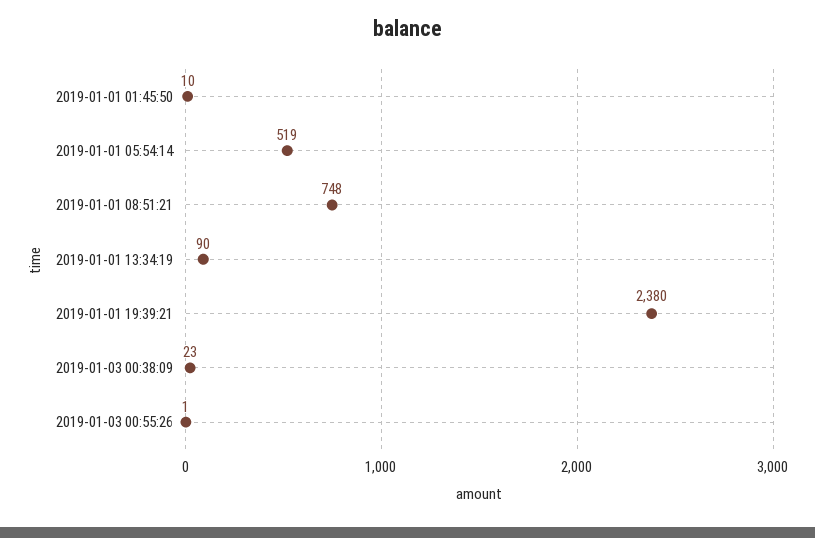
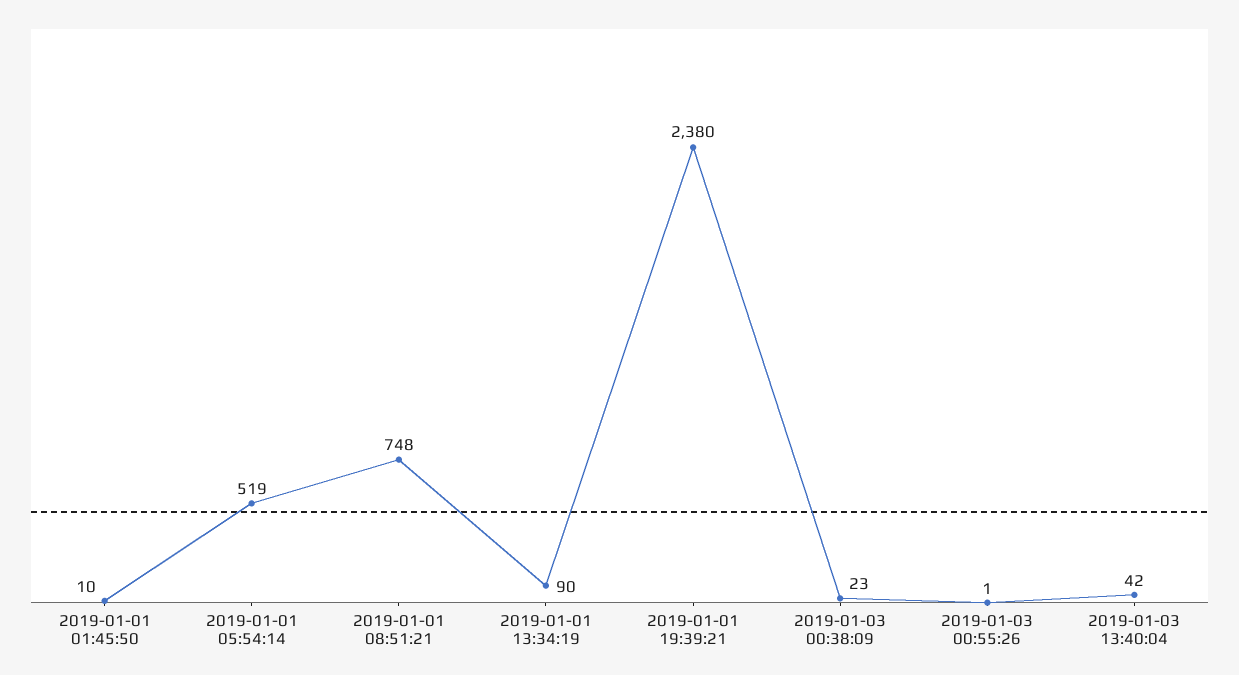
2019-01-03 13:40:04: none -> 42

